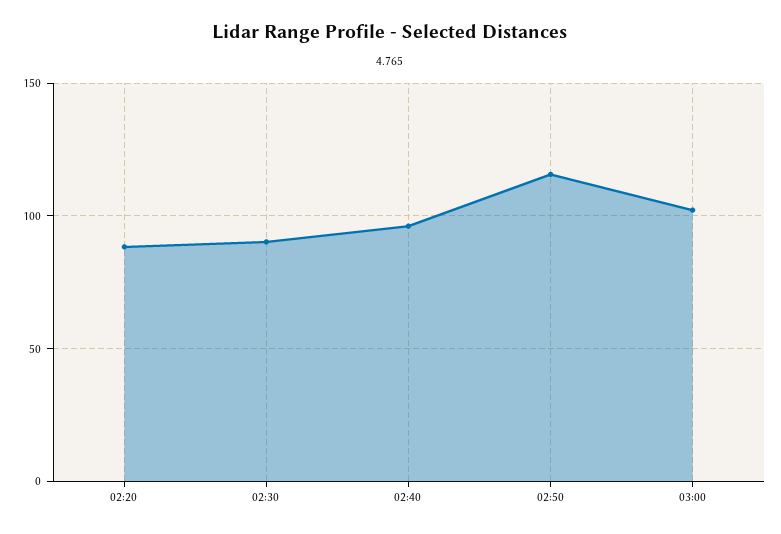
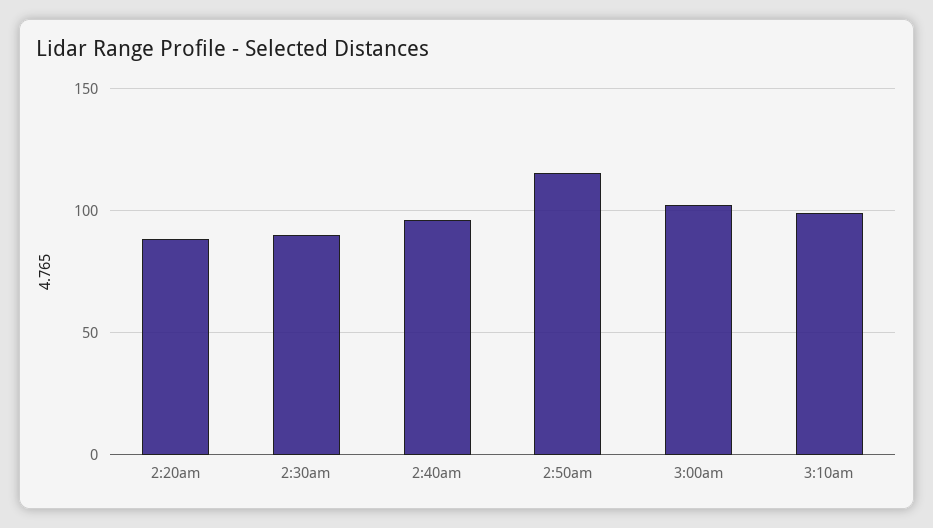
3:10am: none -> 100

